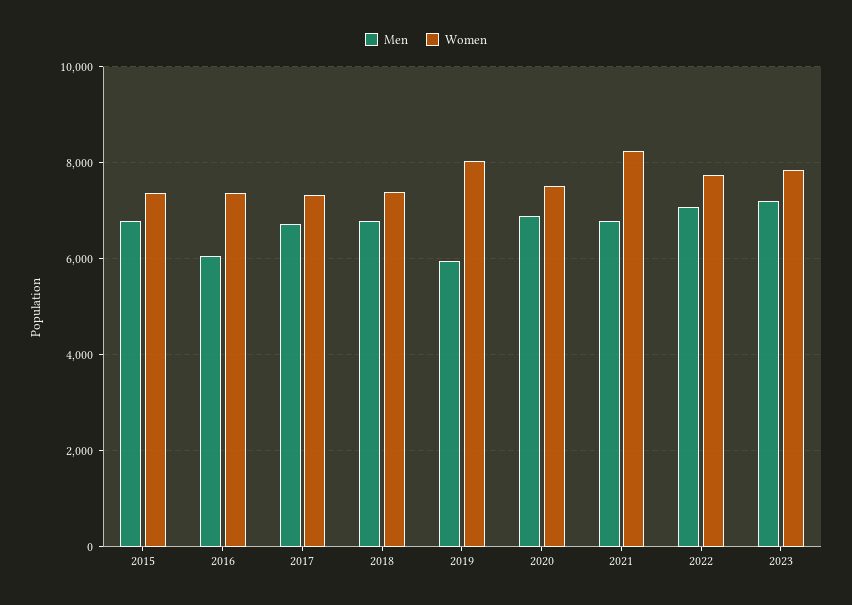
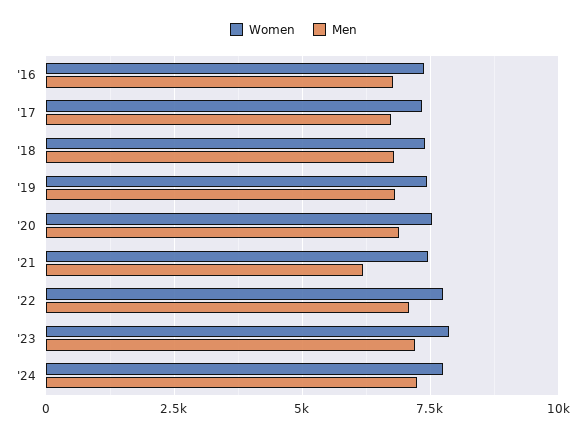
Men, 2015: 6800 -> none
Women, 2015: 7400 -> none
Men, 2016: 6000 -> 6750
Men, 2019: 6000 -> 6750
Women, 2019: 8000 -> 7500
Men, 2021: 6800 -> 6250
Women, 2021: 8200 -> 7500
Women, '24: none -> 7750
Men, '24: none -> 7250

